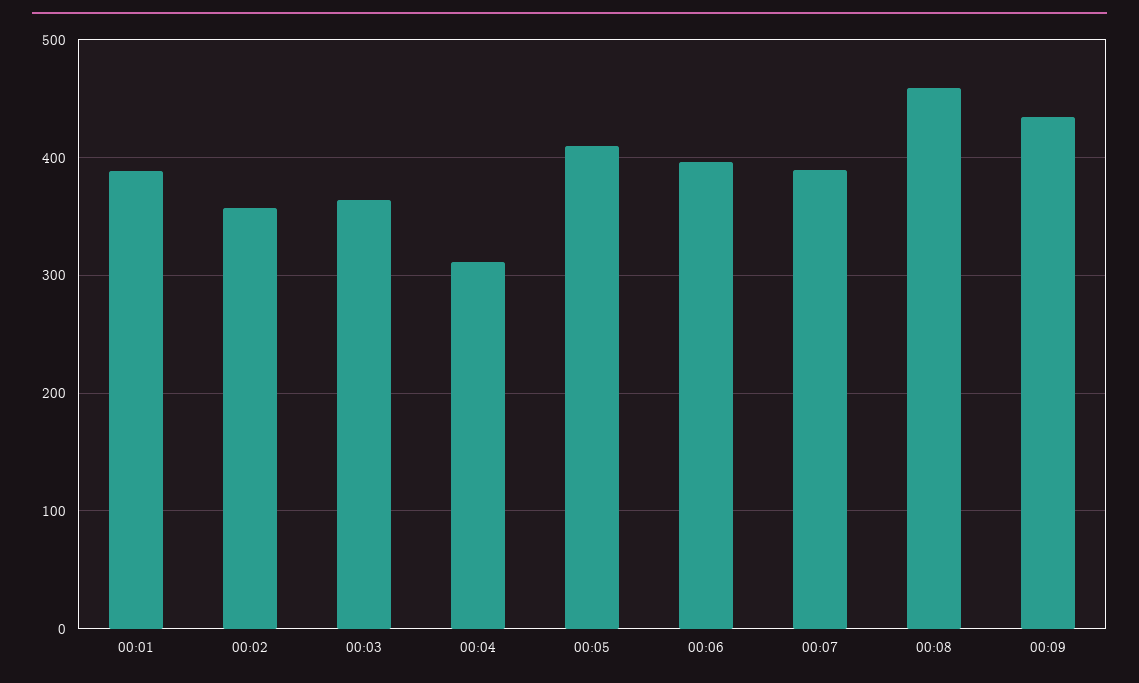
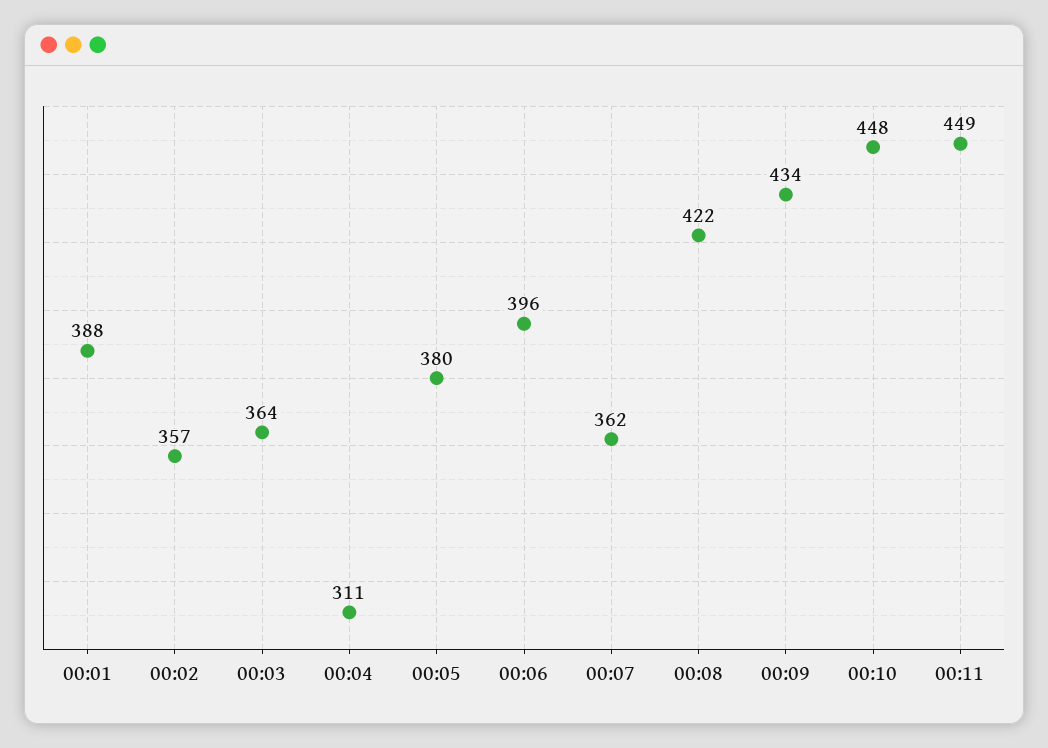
00:05: 410 -> 380
00:07: 390 -> 362
00:08: 460 -> 422
00:10: none -> 448
00:11: none -> 449

